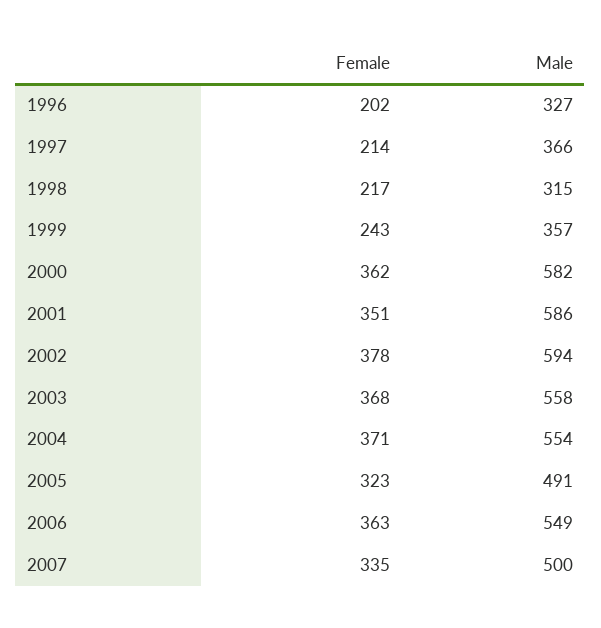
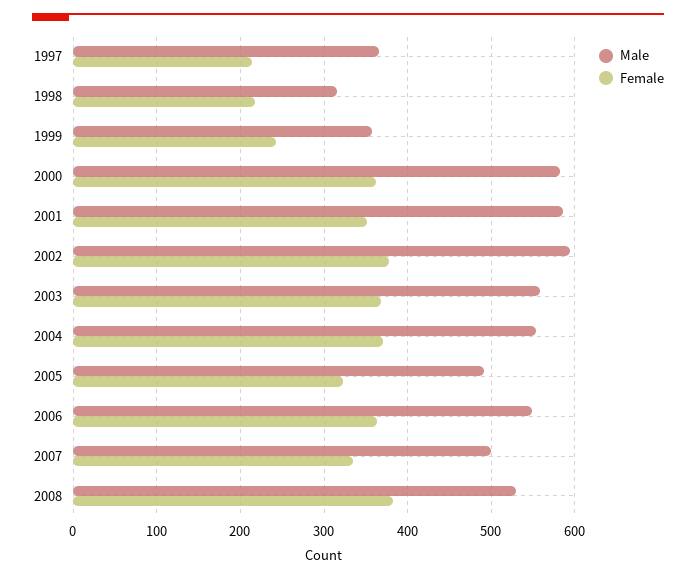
Female, 1996: 202 -> none
Male, 1996: 327 -> none
Male, 2008: none -> 530
Female, 2008: none -> 380

